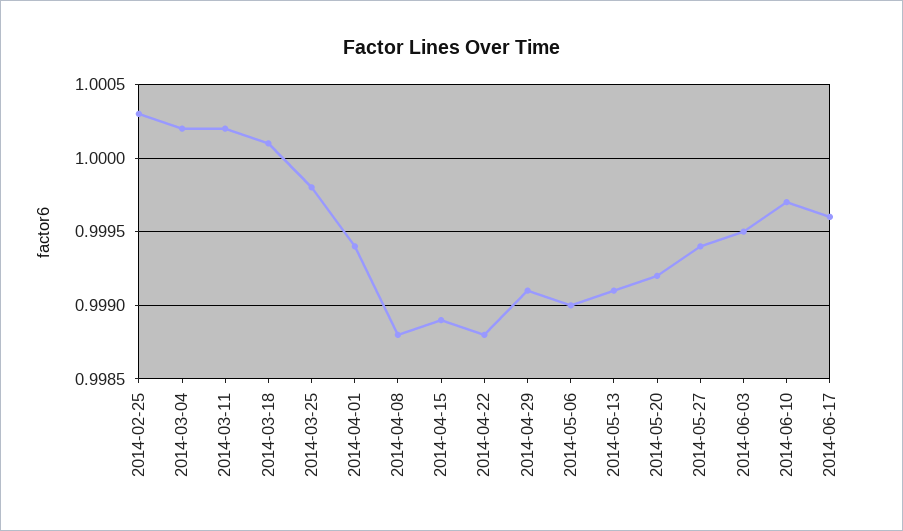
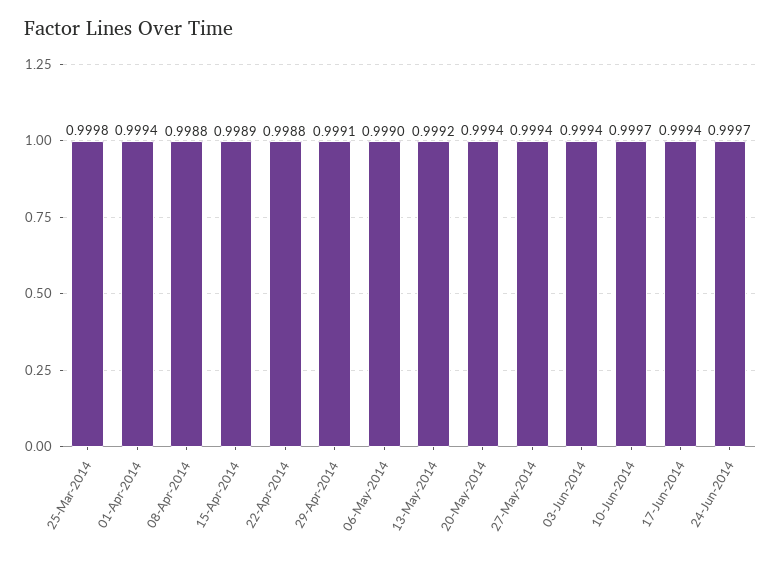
2014-02-25: 1.0003 -> none
2014-03-04: 1.0002 -> none
2014-03-11: 1.0002 -> none
2014-03-18: 1.0001 -> none
2014-05-13: 0.9991 -> 0.9992
2014-05-20: 0.9992 -> 0.9994
2014-06-03: 0.9995 -> 0.9994
2014-06-17: 0.9996 -> 0.9994
24-Jun-2014: none -> 0.9997

